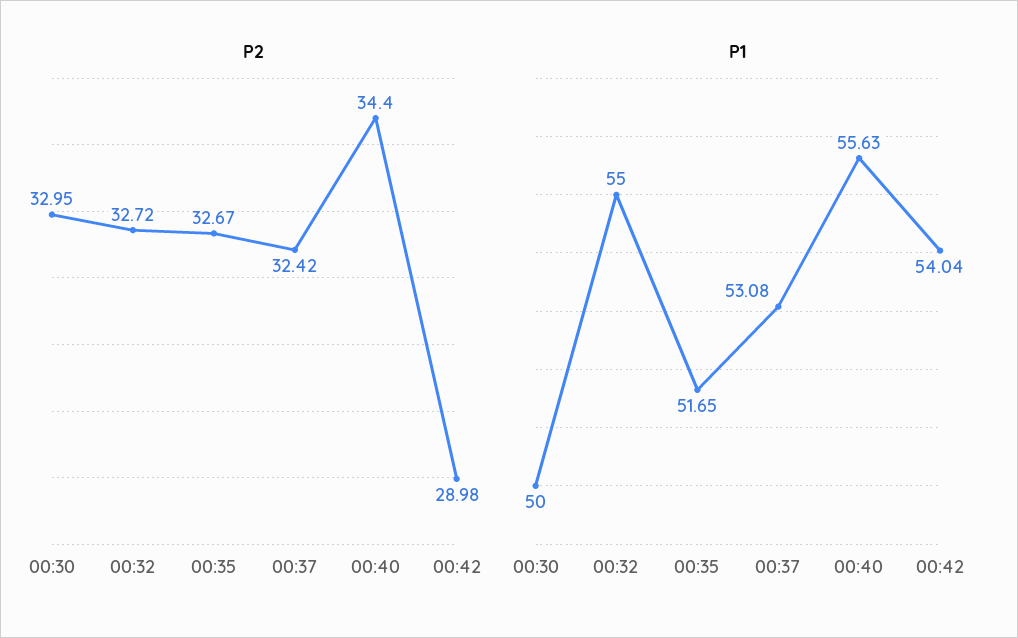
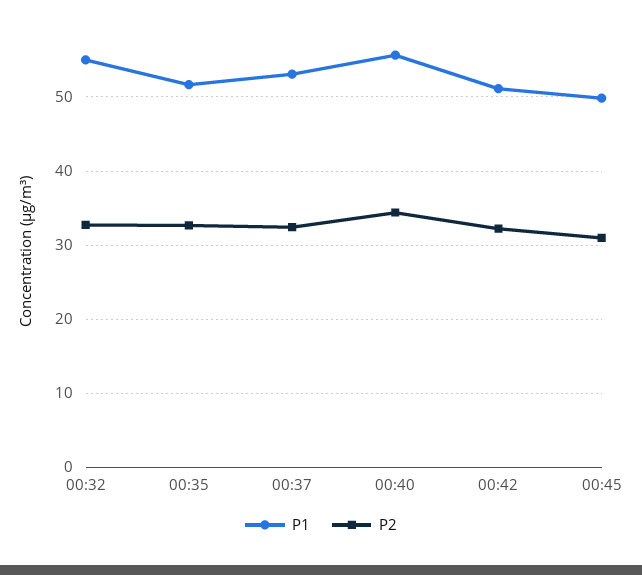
P2, 00:30: 32.95 -> none
P2, 00:42: 28.98 -> 32
P1, 00:30: 50 -> none
P1, 00:42: 54.04 -> 51
P1, 00:45: none -> 50
P2, 00:45: none -> 31

